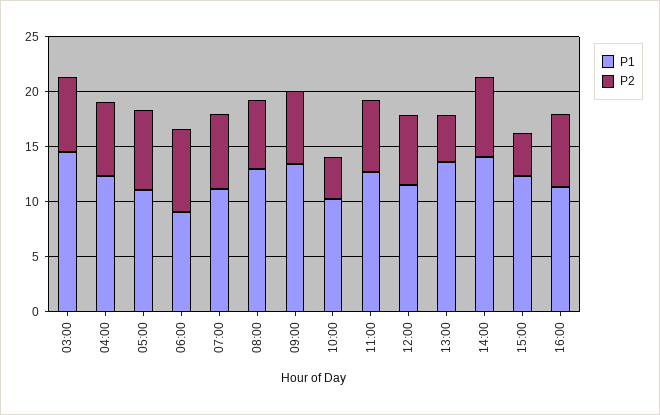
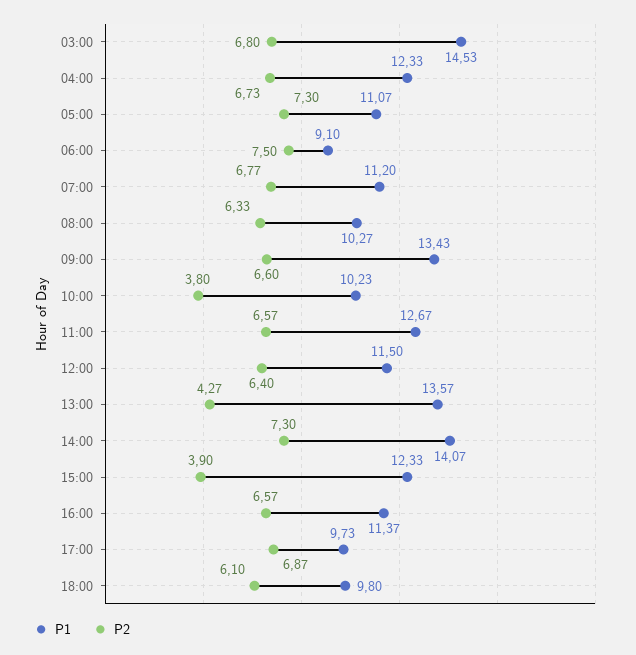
P1, 08:00: 13 -> 10.27
P1, 17:00: none -> 9.73
P2, 17:00: none -> 6.87
P1, 18:00: none -> 9.8
P2, 18:00: none -> 6.1

